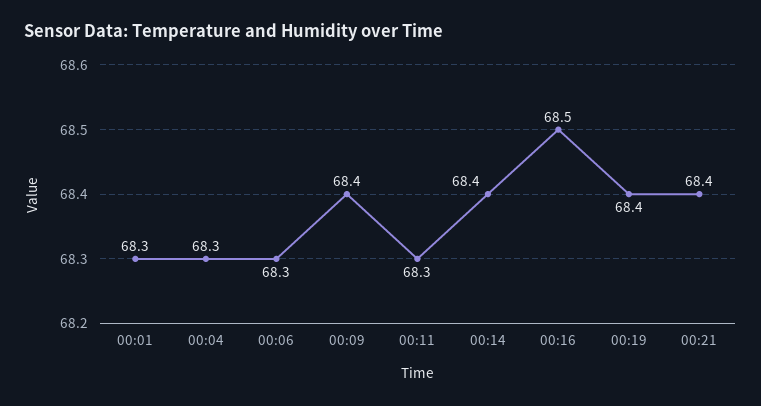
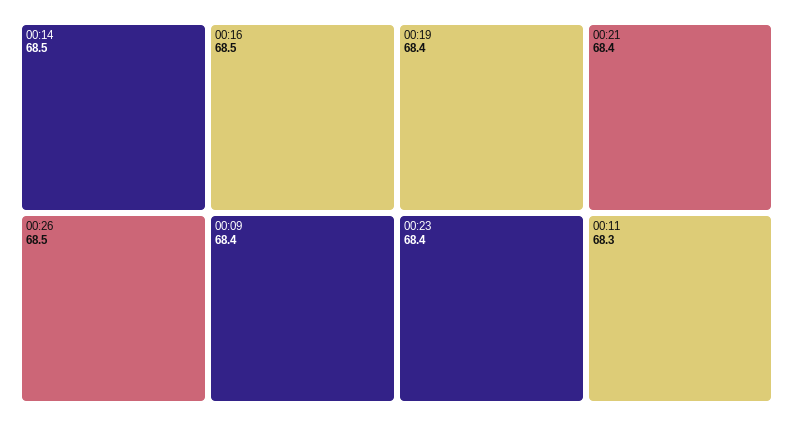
00:01: 68.3 -> none
00:04: 68.3 -> none
00:06: 68.3 -> none
00:14: 68.4 -> 68.5
00:26: none -> 68.5
00:23: none -> 68.4

